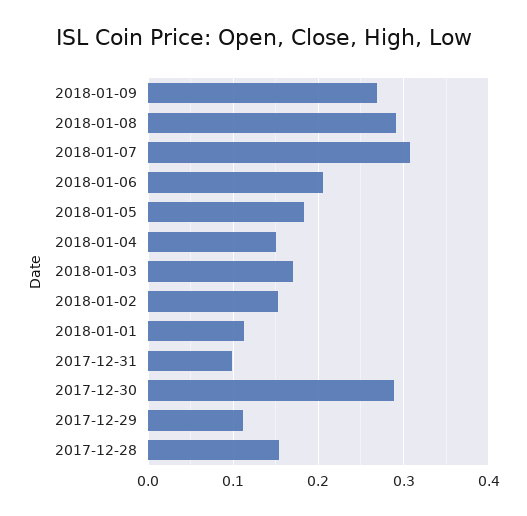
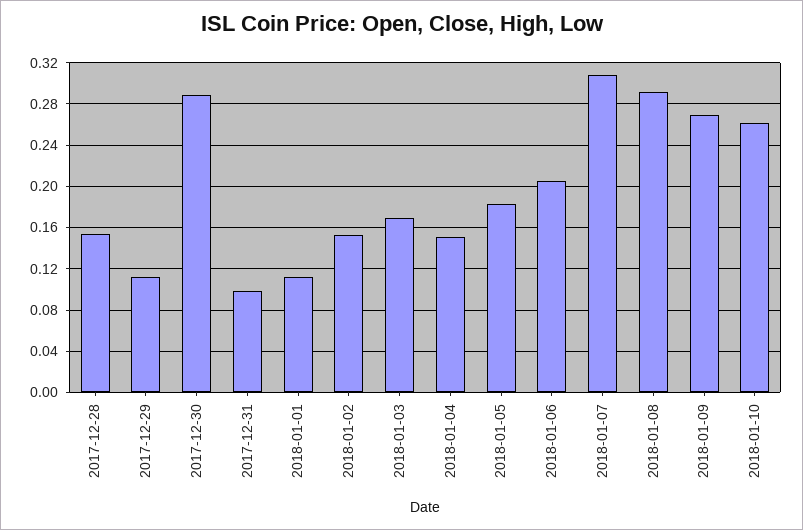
2018-01-10: none -> 0.26

